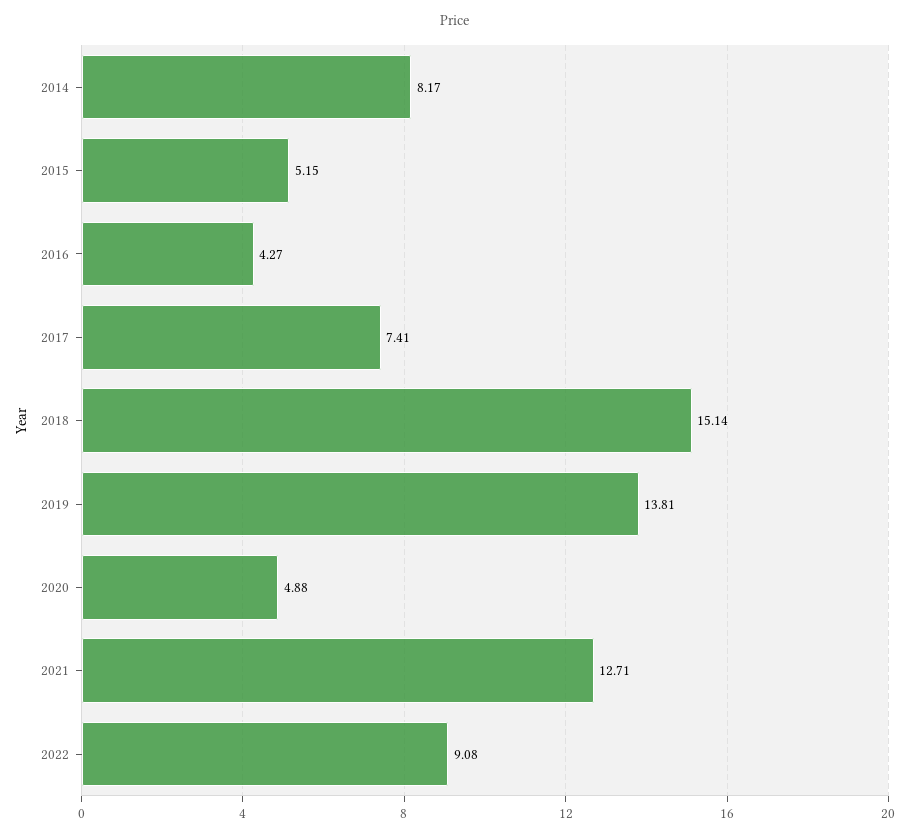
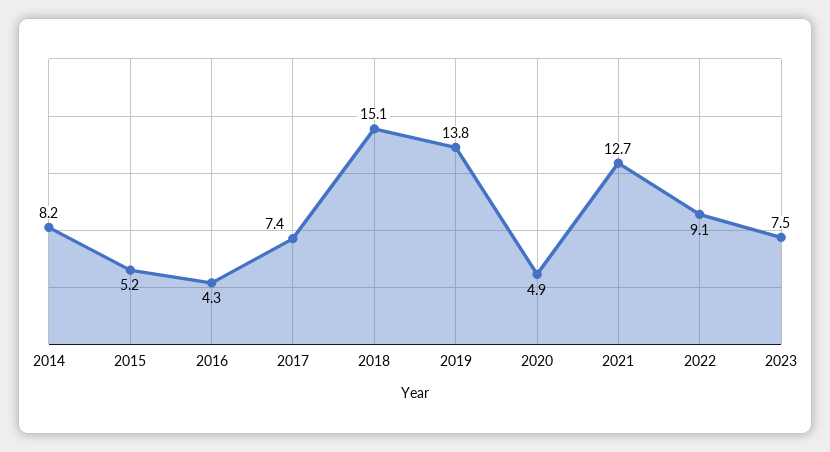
2023: none -> 7.5

